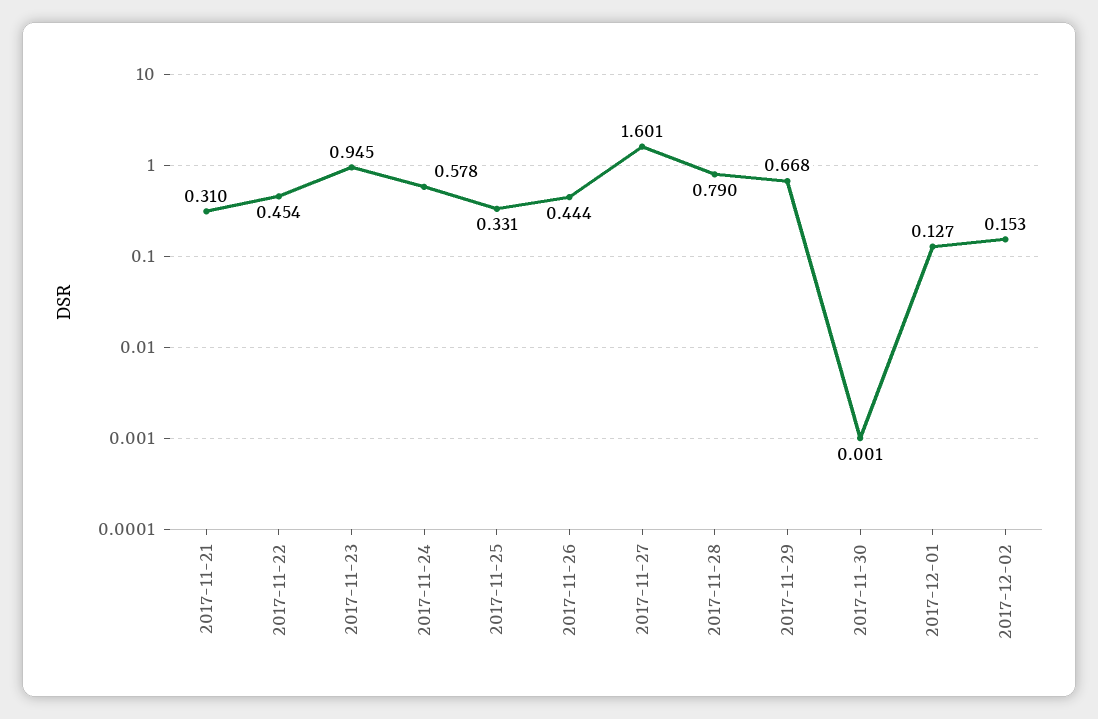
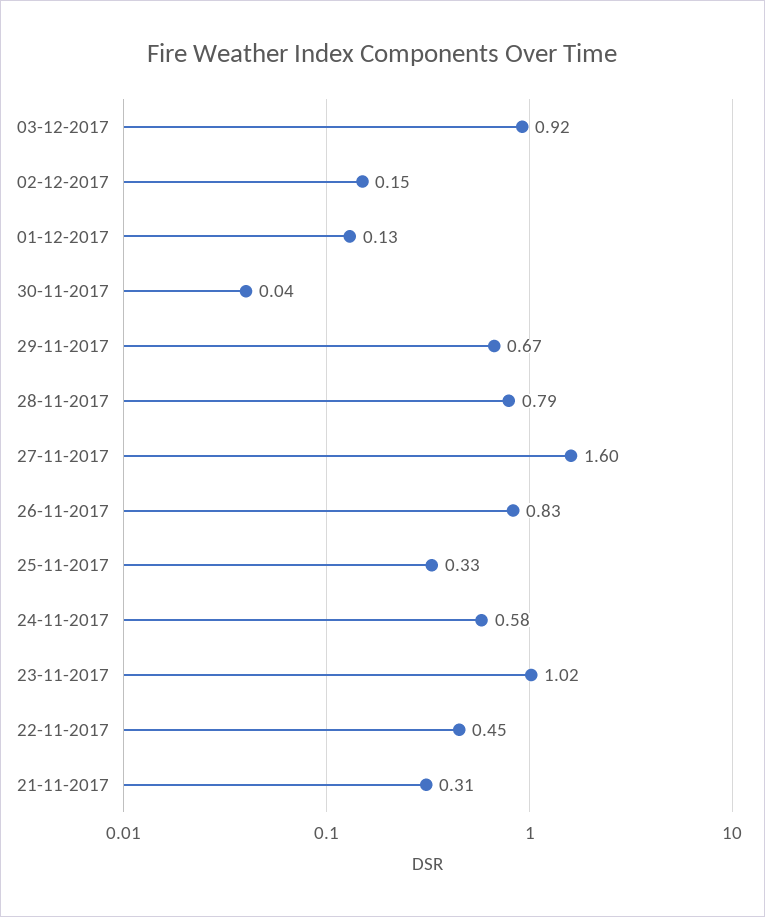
2017-11-23: 0.945 -> 1.02
2017-11-26: 0.444 -> 0.83
2017-11-30: 0.001 -> 0.04
03-12-2017: none -> 0.92

